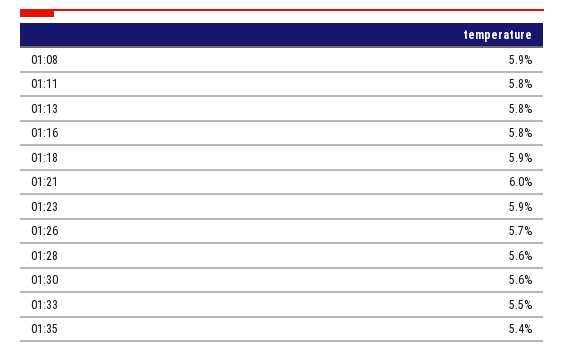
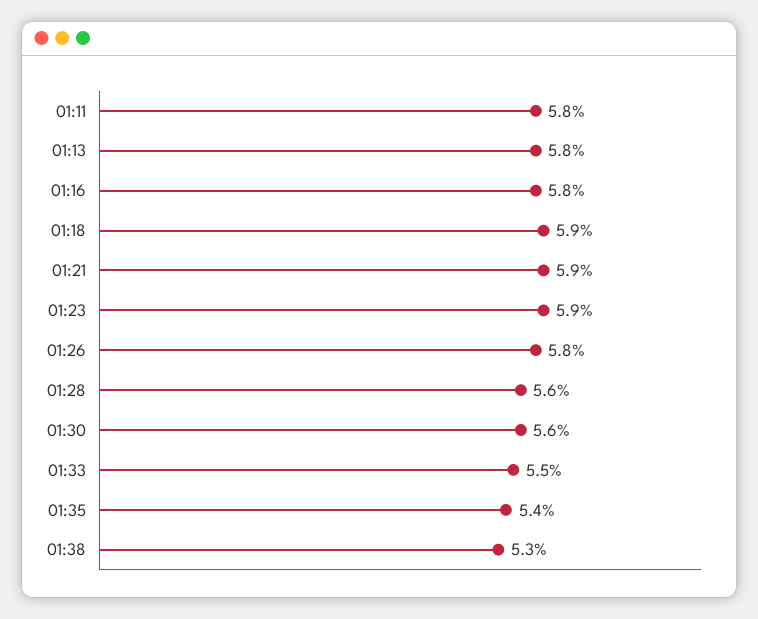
01:08: 5.9 -> none
01:21: 6 -> 5.9
01:26: 5.7 -> 5.8
01:38: none -> 5.3

